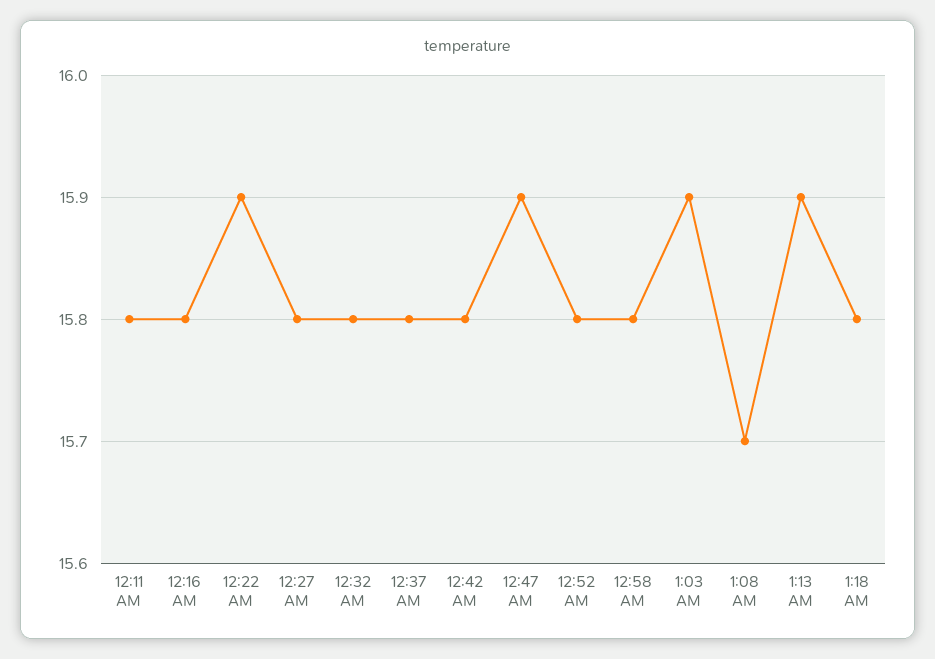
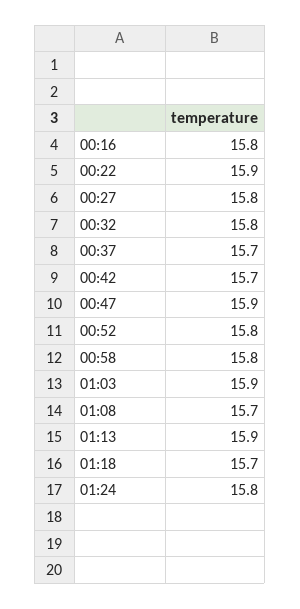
12:11 AM: 15.8 -> none
12:37 AM: 15.8 -> 15.7
12:42 AM: 15.8 -> 15.7
1:18 AM: 15.8 -> 15.7
01:24: none -> 15.8

